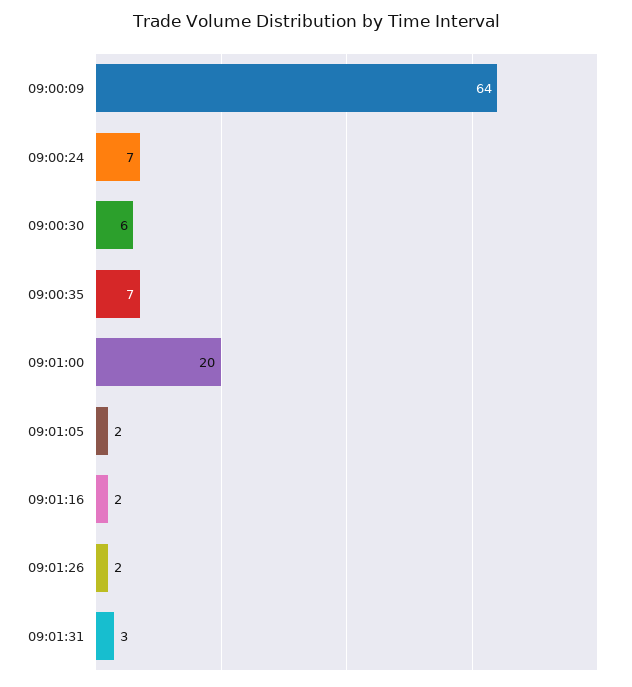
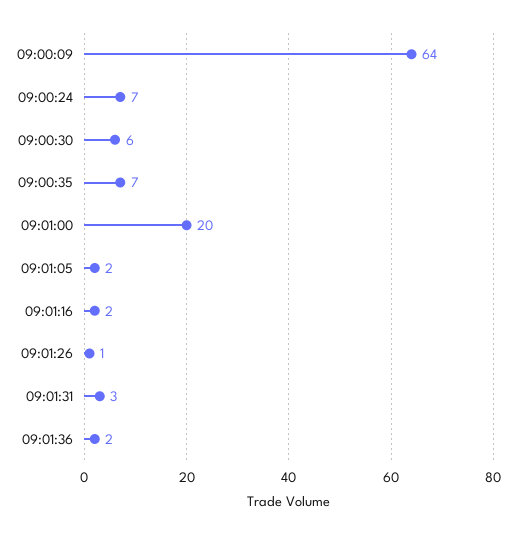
09:01:26: 2 -> 1
09:01:36: none -> 2

